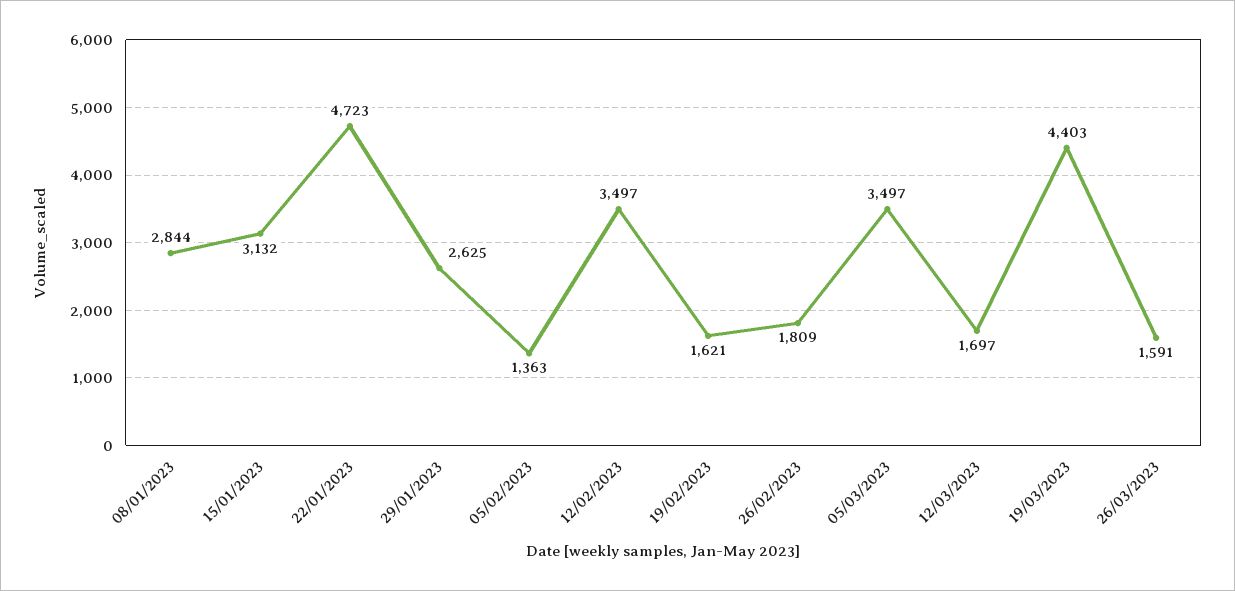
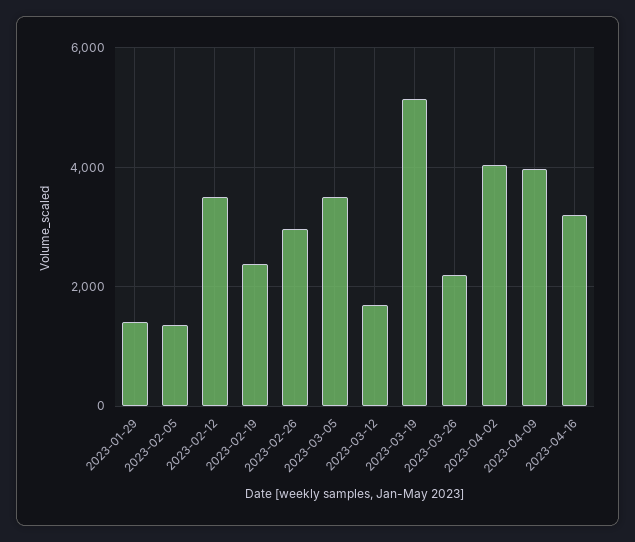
08/01/2023: 2844 -> none
15/01/2023: 3132 -> none
22/01/2023: 4723 -> none
29/01/2023: 2625 -> 1400
19/02/2023: 1621 -> 2400
26/02/2023: 1809 -> 3000
19/03/2023: 4403 -> 5200
26/03/2023: 1591 -> 2200
2023-04-02: none -> 4000
2023-04-09: none -> 4000
2023-04-16: none -> 3200

